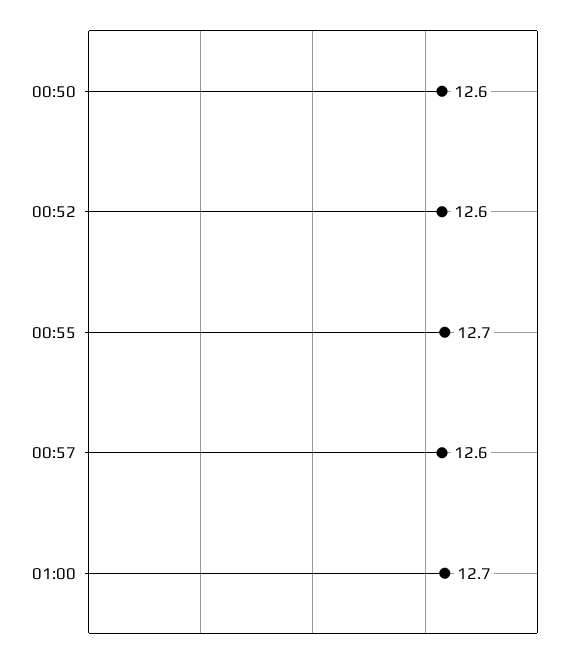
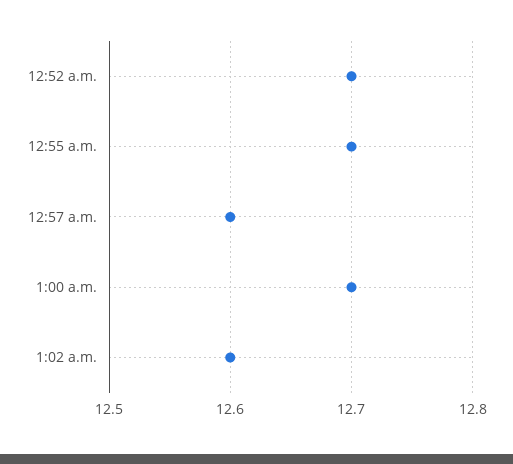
00:50: 12.6 -> none
00:52: 12.6 -> 12.7
1:02 a.m.: none -> 12.6

